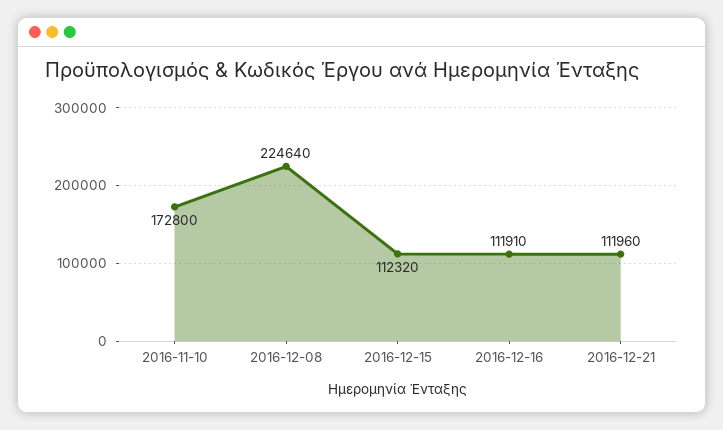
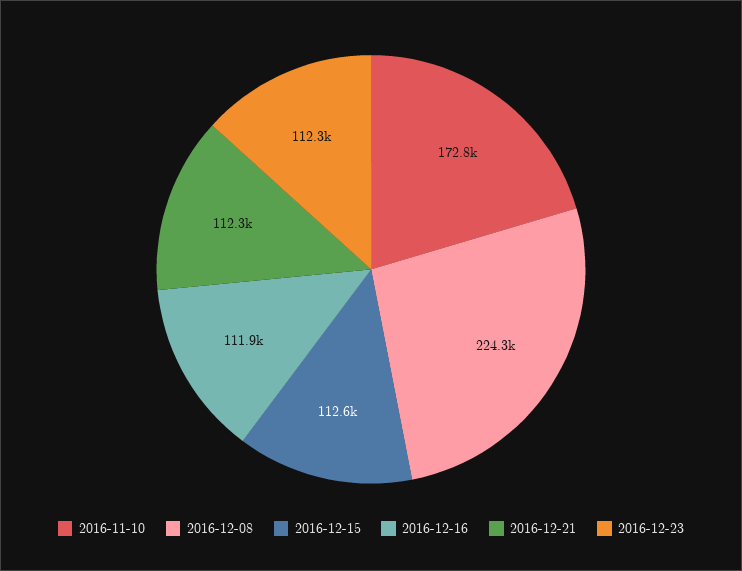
2016-12-08: 224640 -> 224300
2016-12-15: 112320 -> 112600
2016-12-21: 111960 -> 112300
2016-12-23: none -> 112300

